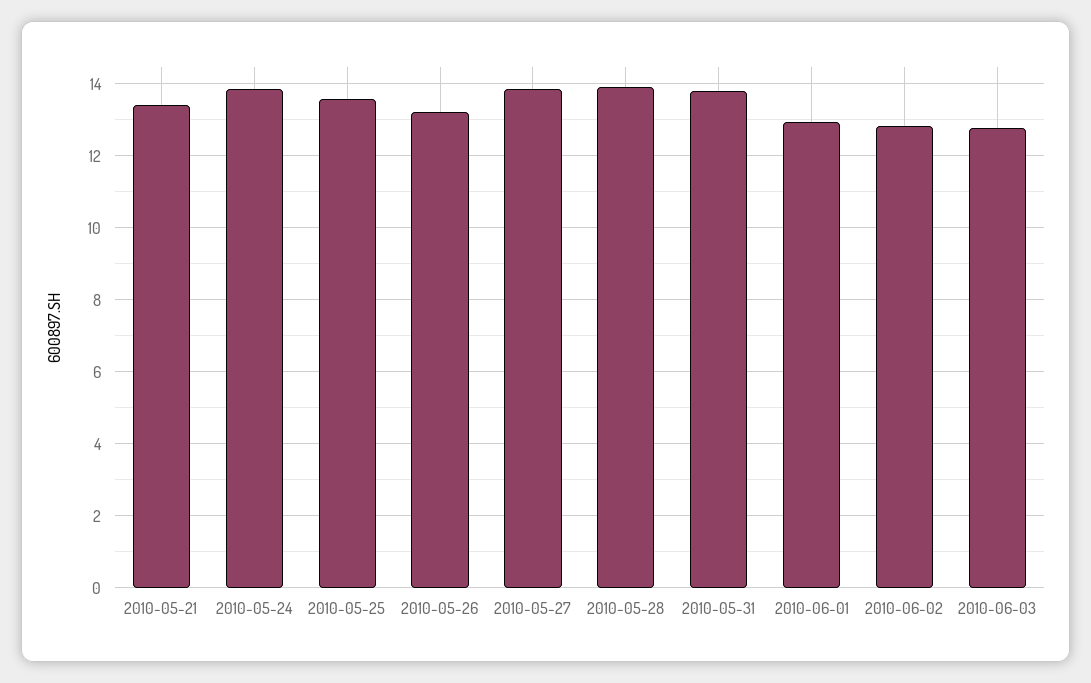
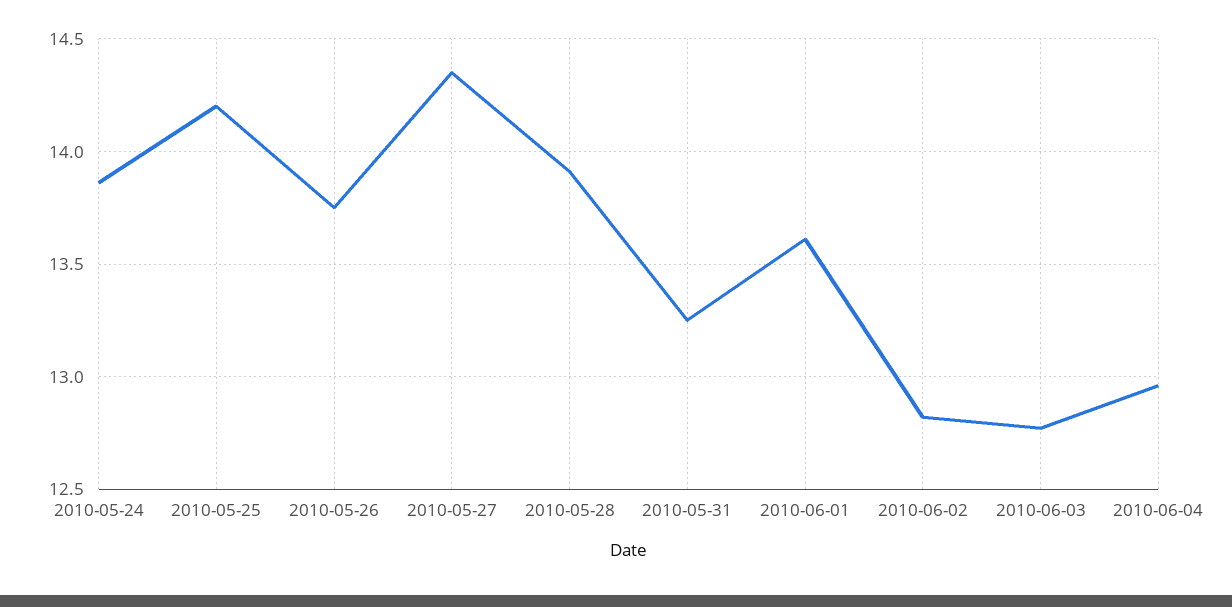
2010-05-21: 13.4 -> none
2010-05-25: 13.6 -> 14.2
2010-05-26: 13.2 -> 13.75
2010-05-27: 13.8 -> 14.35
2010-05-31: 13.8 -> 13.25
2010-06-01: 13 -> 13.6
2010-06-04: none -> 12.95

